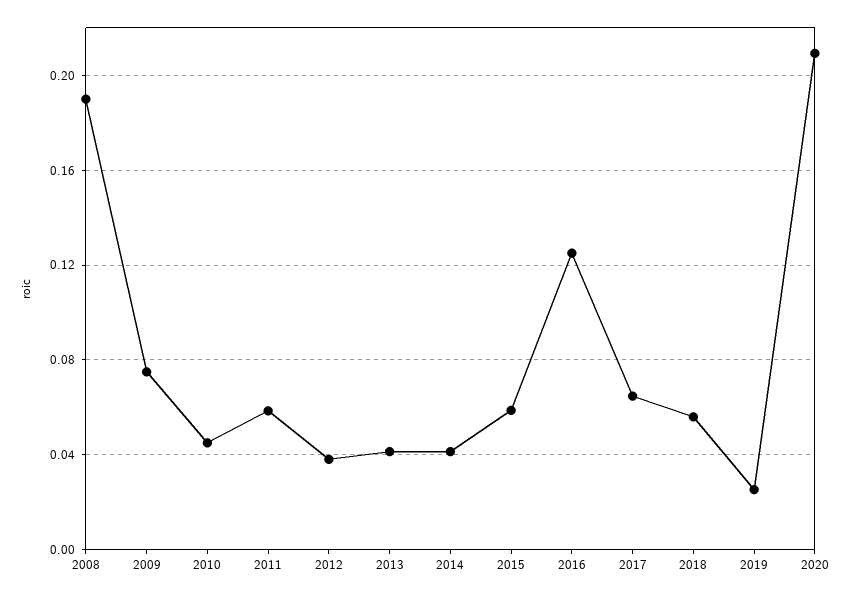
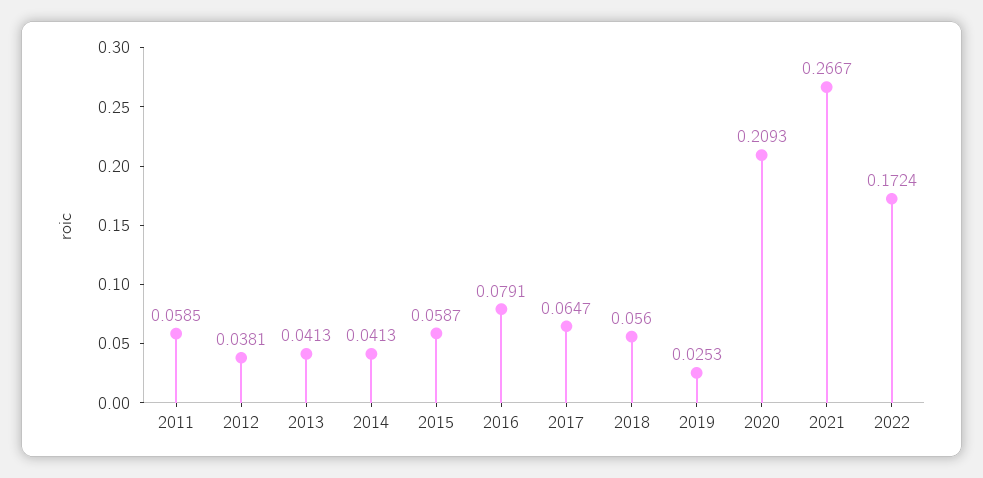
2008: 0.19 -> none
2009: 0.075 -> none
2010: 0.045 -> none
2016: 0.125 -> 0.0791
2021: none -> 0.2667
2022: none -> 0.1724

